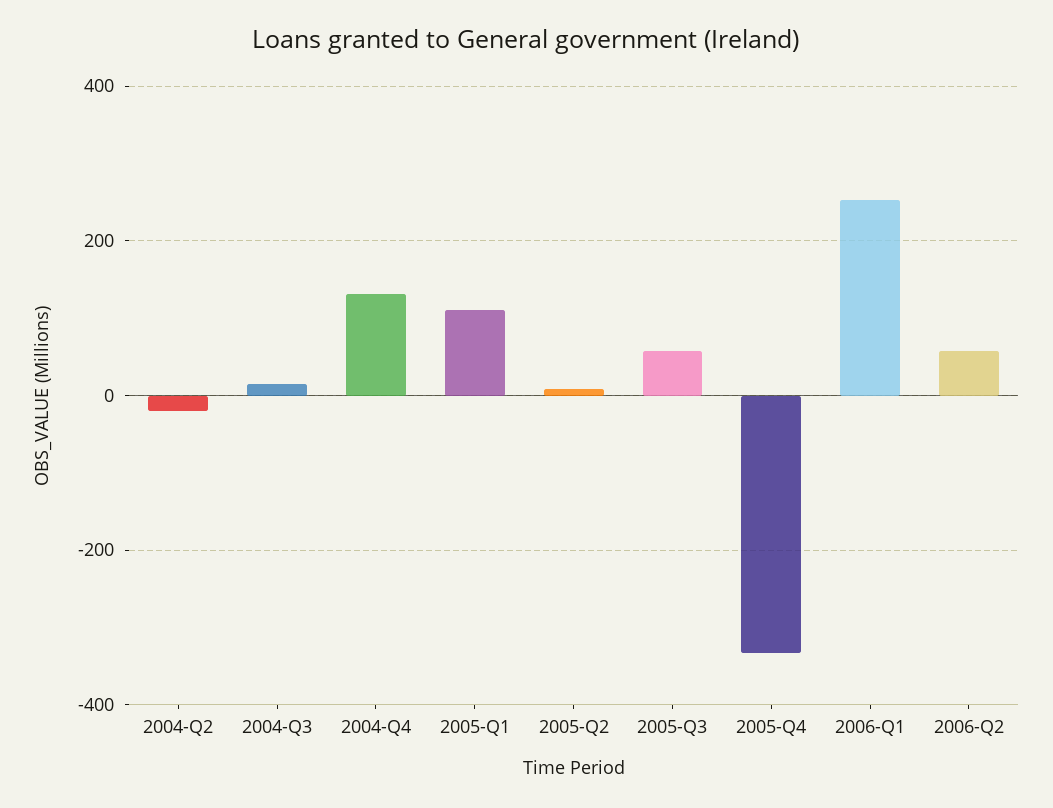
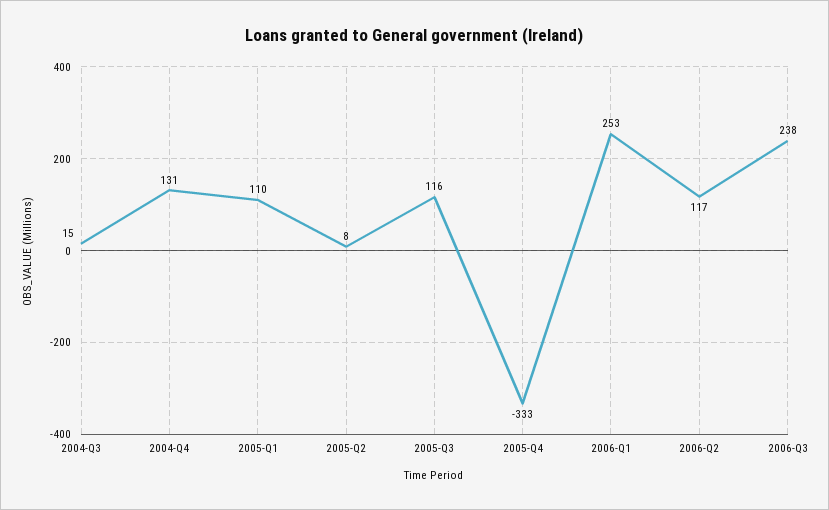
2004-Q2: -20 -> none
2005-Q3: 60 -> 116
2006-Q2: 60 -> 117
2006-Q3: none -> 238

